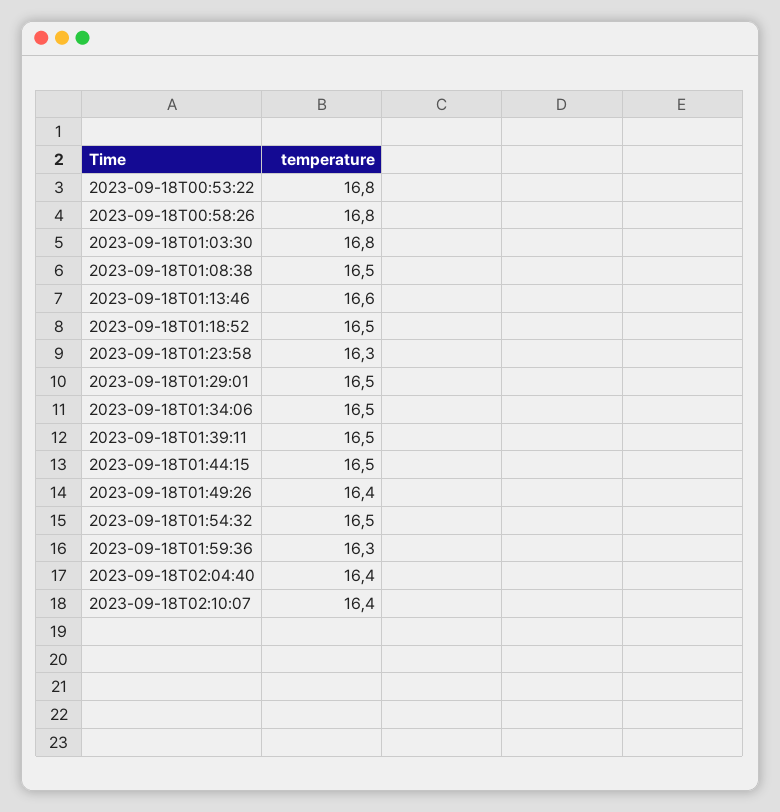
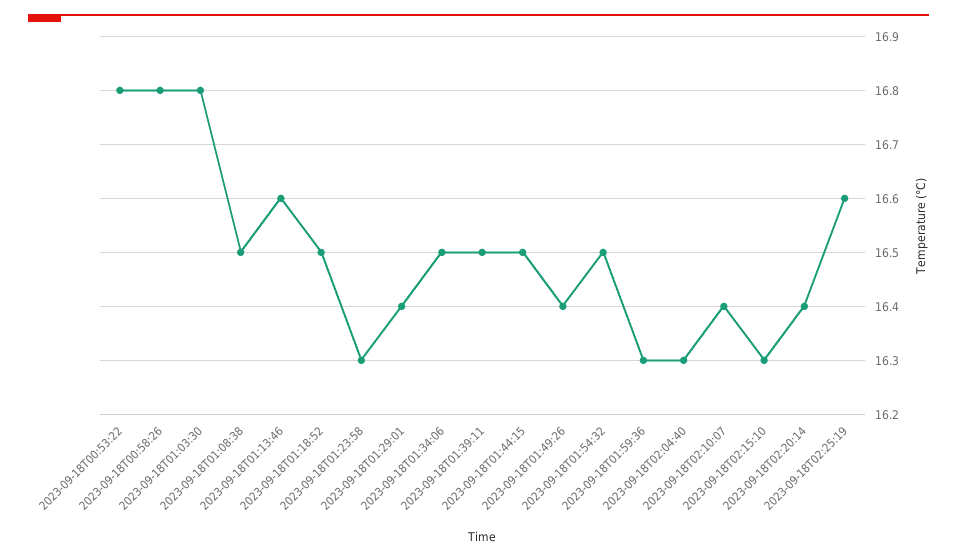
2023-09-18T01:29:01: 16.5 -> 16.4
2023-09-18T02:04:40: 16.4 -> 16.3
2023-09-18T02:15:10: none -> 16.3
2023-09-18T02:20:14: none -> 16.4
2023-09-18T02:25:19: none -> 16.6

